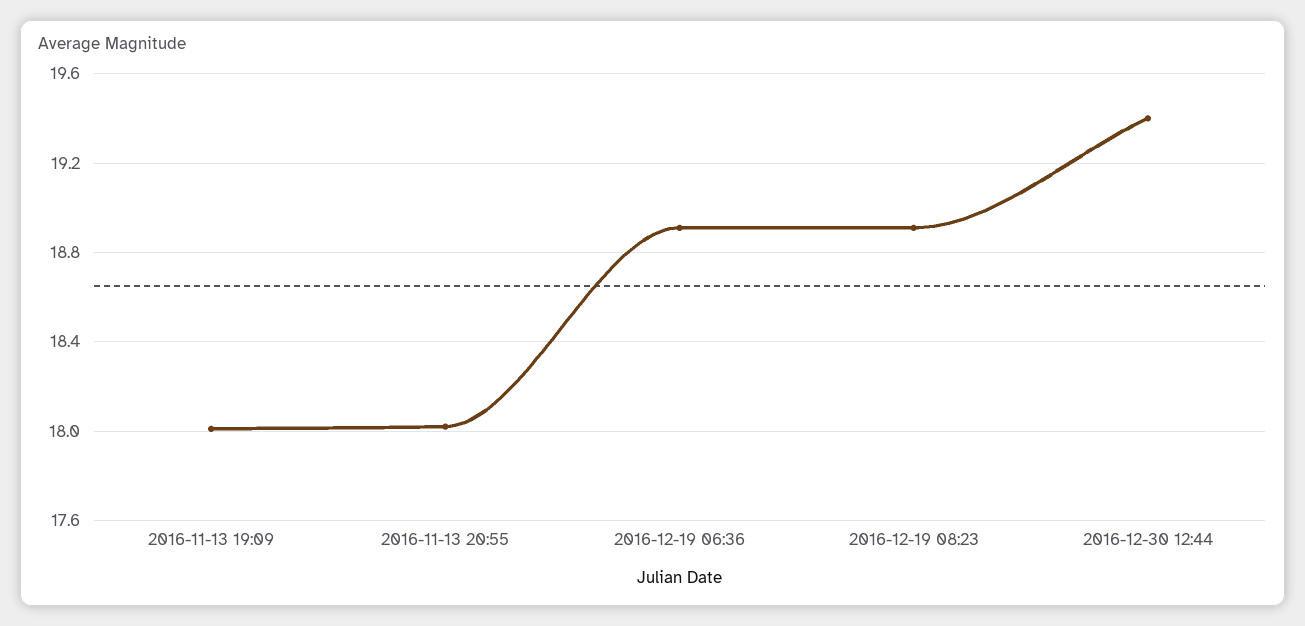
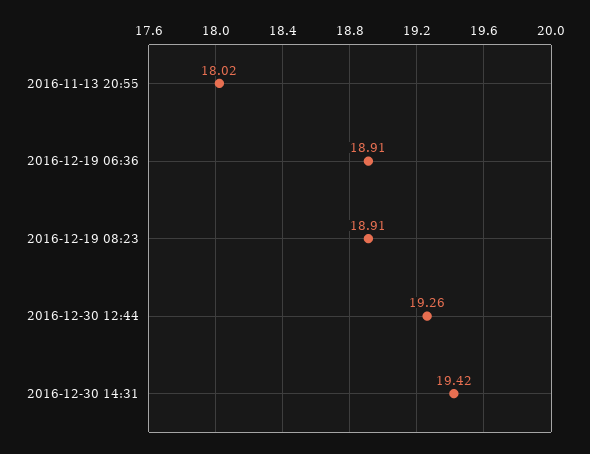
2016-11-13 19:09: 18 -> none
2016-12-30 12:44: 19.4 -> 19.26
2016-12-30 14:31: none -> 19.42

